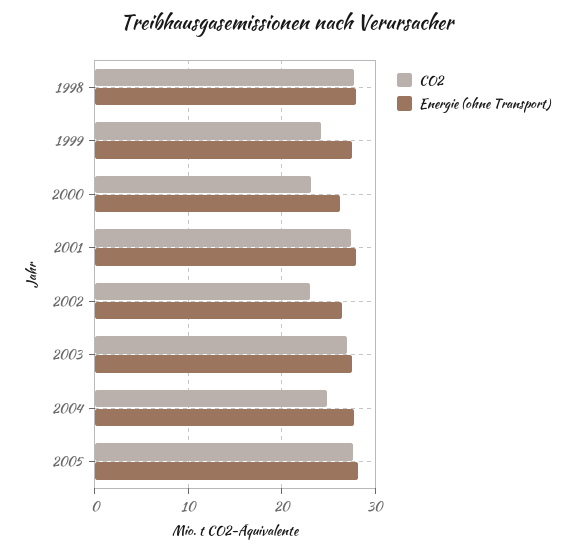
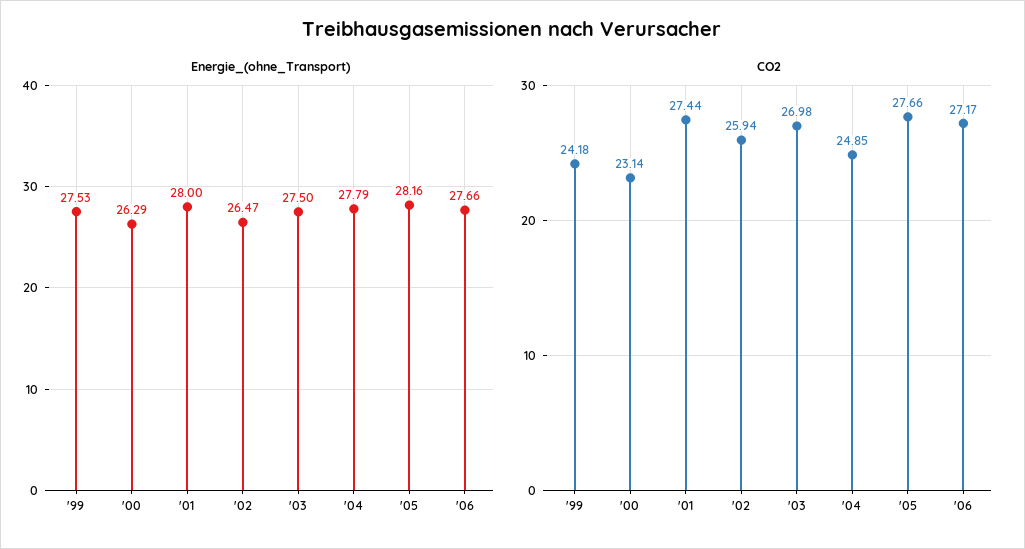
CO2, 1998: 28 -> none
Energie (ohne Transport), 1998: 28 -> none
CO2, 2002: 23 -> 25.94
Energie (ohne Transport), '06: none -> 27.66
CO2, '06: none -> 27.17

